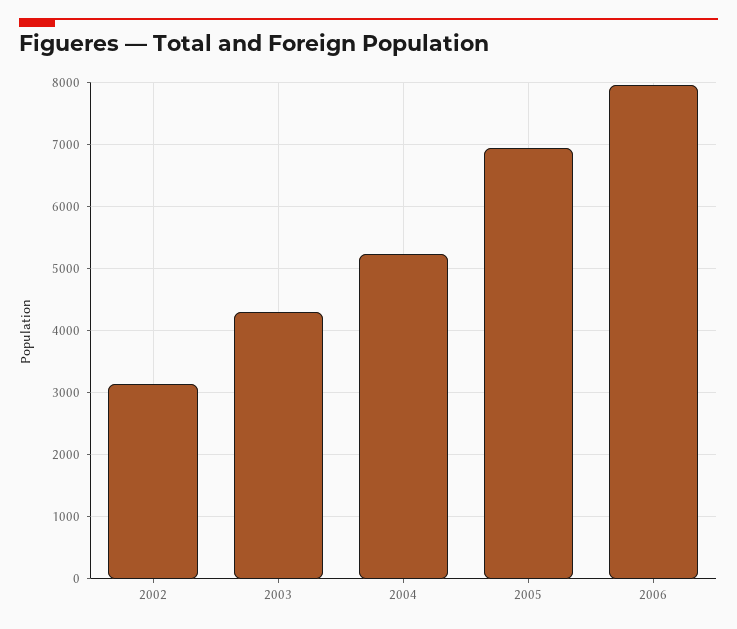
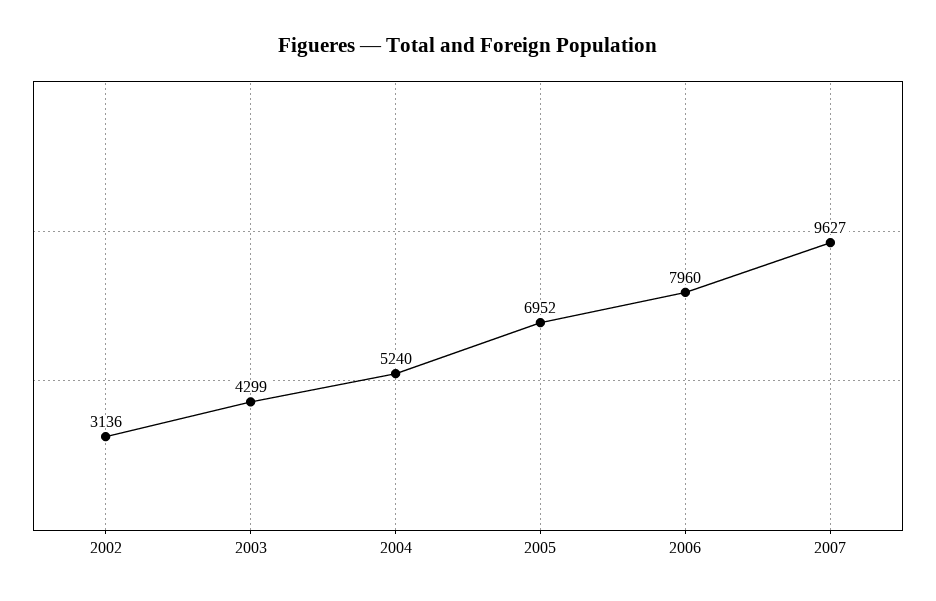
2007: none -> 9627

